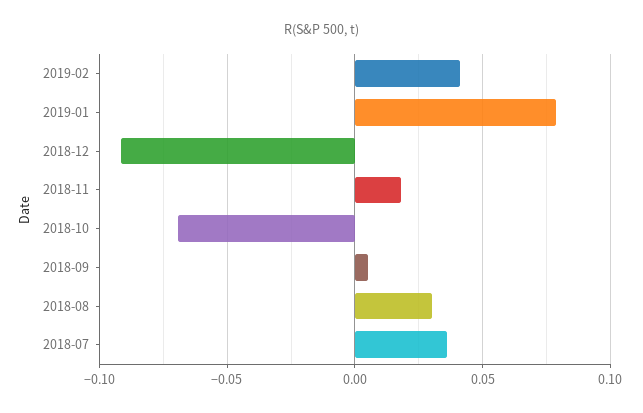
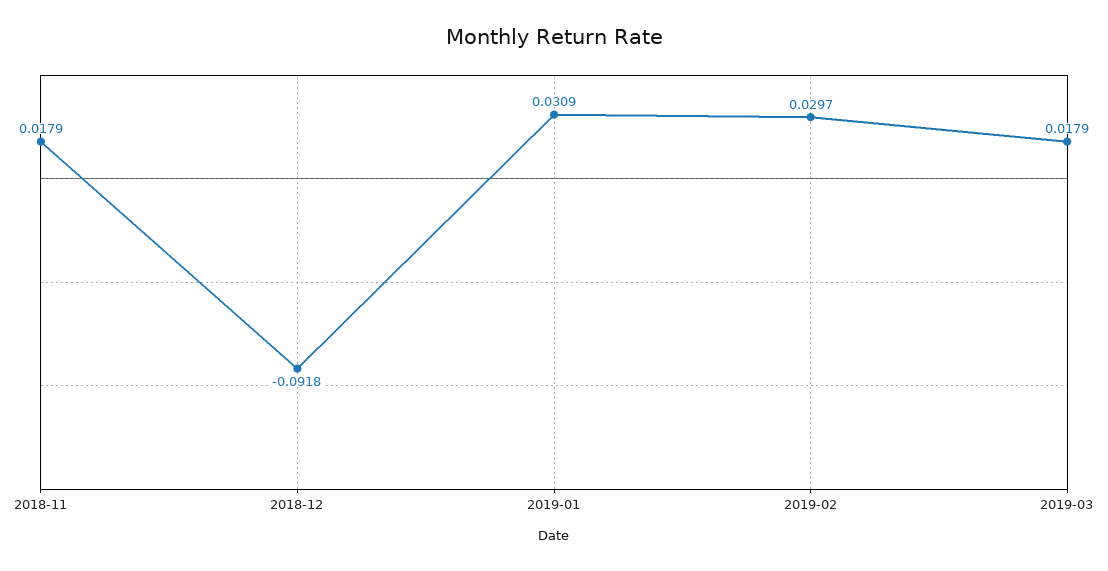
2019-02: 0.04 -> 0.0297
2019-01: 0.08 -> 0.0309
2018-10: -0.07 -> none
2018-09: 0.005 -> none
2018-08: 0.03 -> none
2018-07: 0.035 -> none
2019-03: none -> 0.0179

